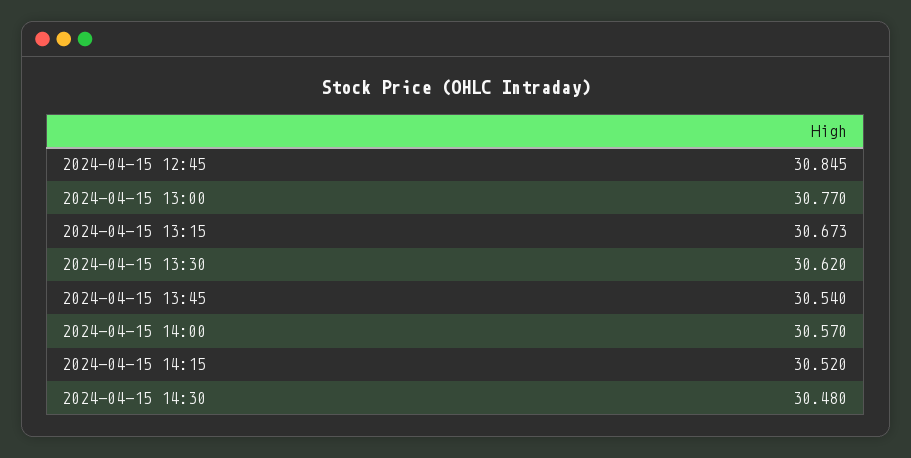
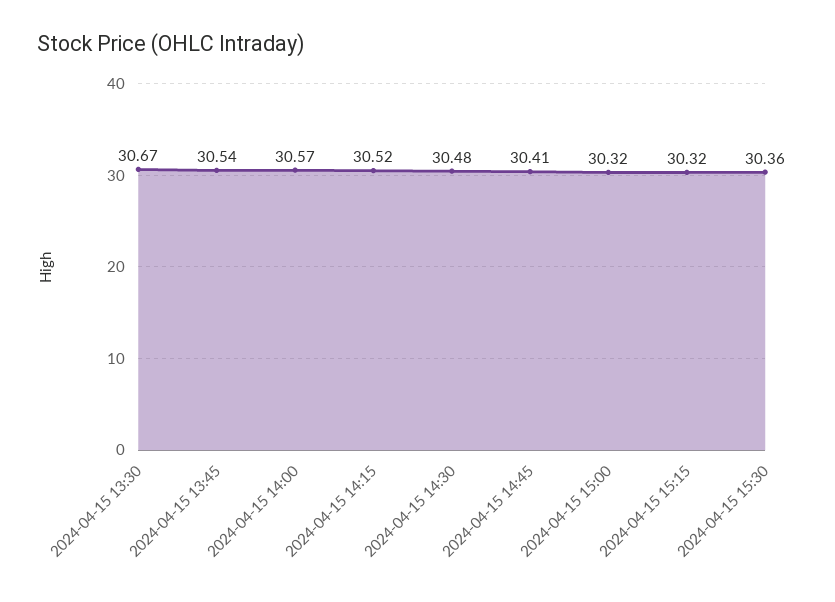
2024-04-15 12:45: 30.845 -> none
2024-04-15 13:00: 30.77 -> none
2024-04-15 13:15: 30.673 -> none
2024-04-15 13:30: 30.62 -> 30.67
2024-04-15 14:45: none -> 30.41
2024-04-15 15:00: none -> 30.32
2024-04-15 15:15: none -> 30.32
2024-04-15 15:30: none -> 30.36

